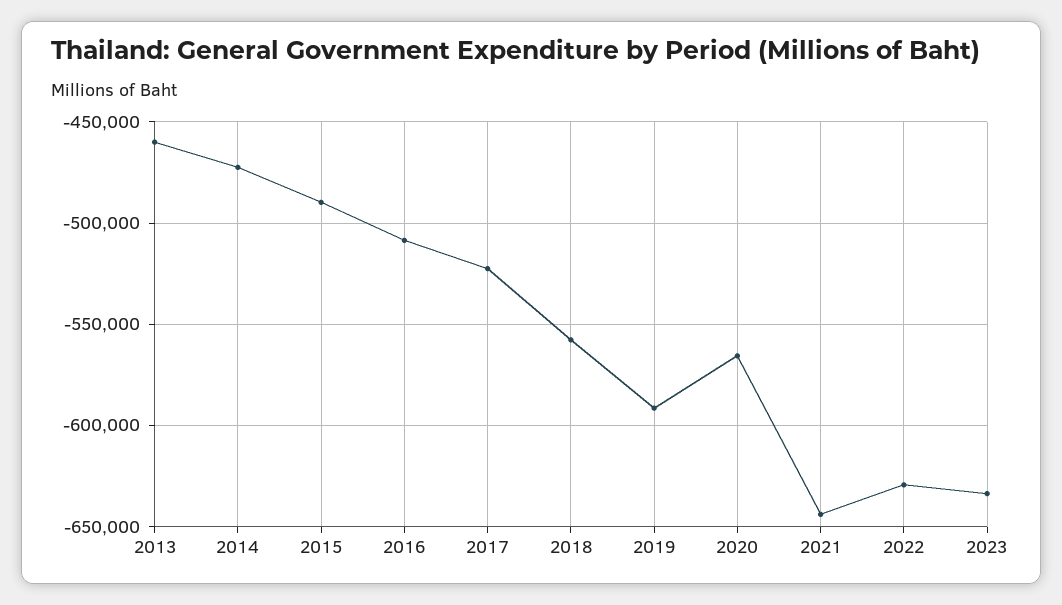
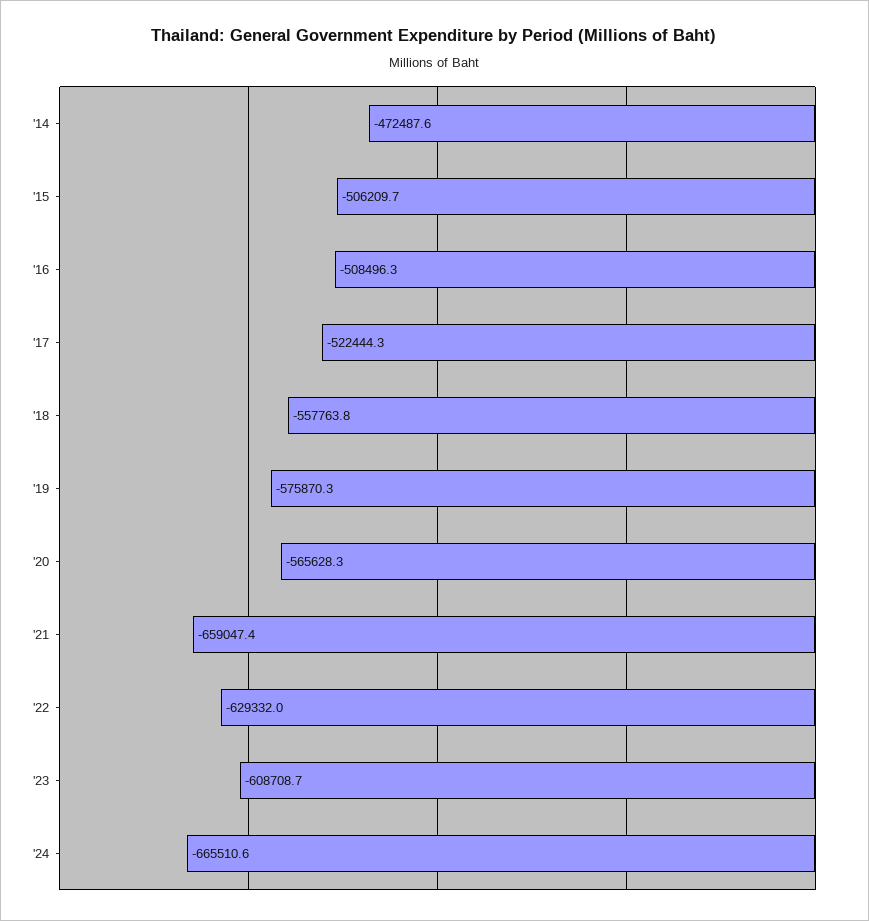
2013: -460000 -> none
2015: -490000 -> -506209.7
2019: -590000 -> -575870.3
2021: -645000 -> -659047.4
2023: -635000 -> -608708.7
'24: none -> -665510.6

